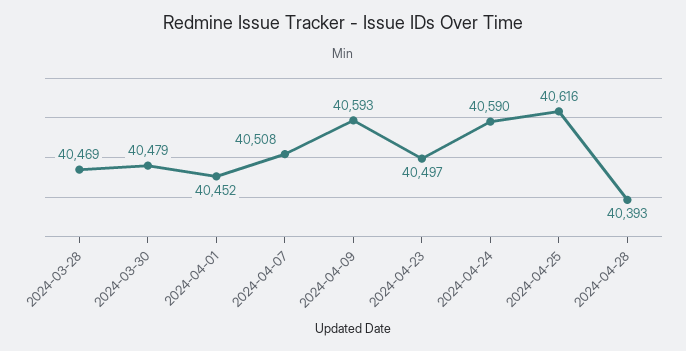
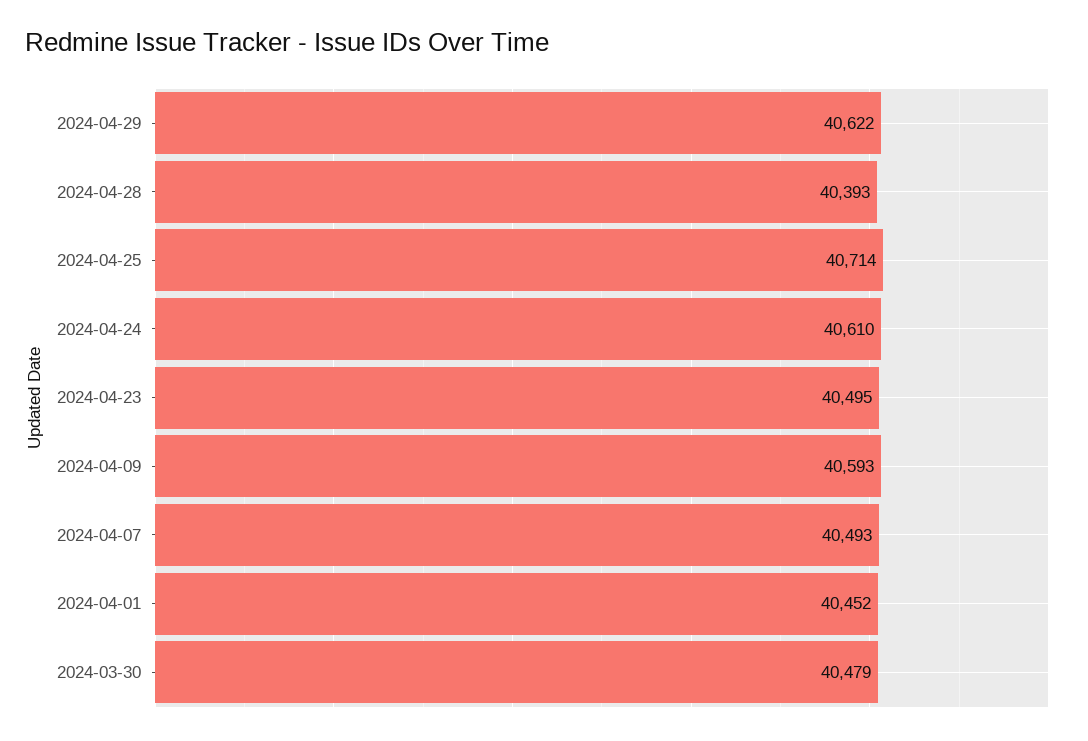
2024-03-28: 40469 -> none
2024-04-07: 40508 -> 40493
2024-04-23: 40497 -> 40495
2024-04-24: 40590 -> 40610
2024-04-25: 40616 -> 40714
2024-04-29: none -> 40622

